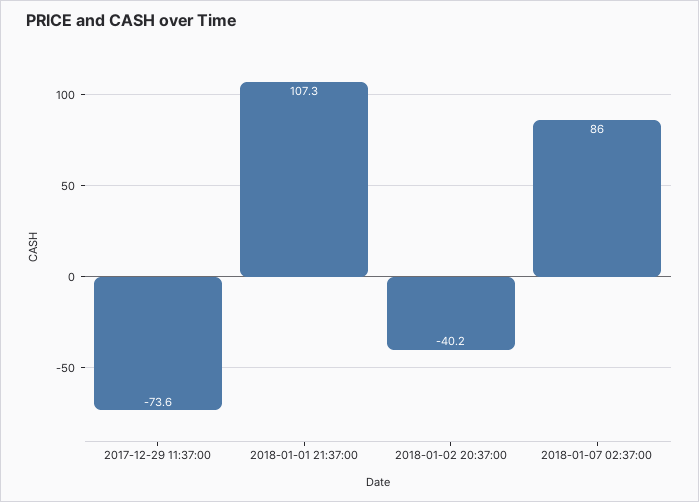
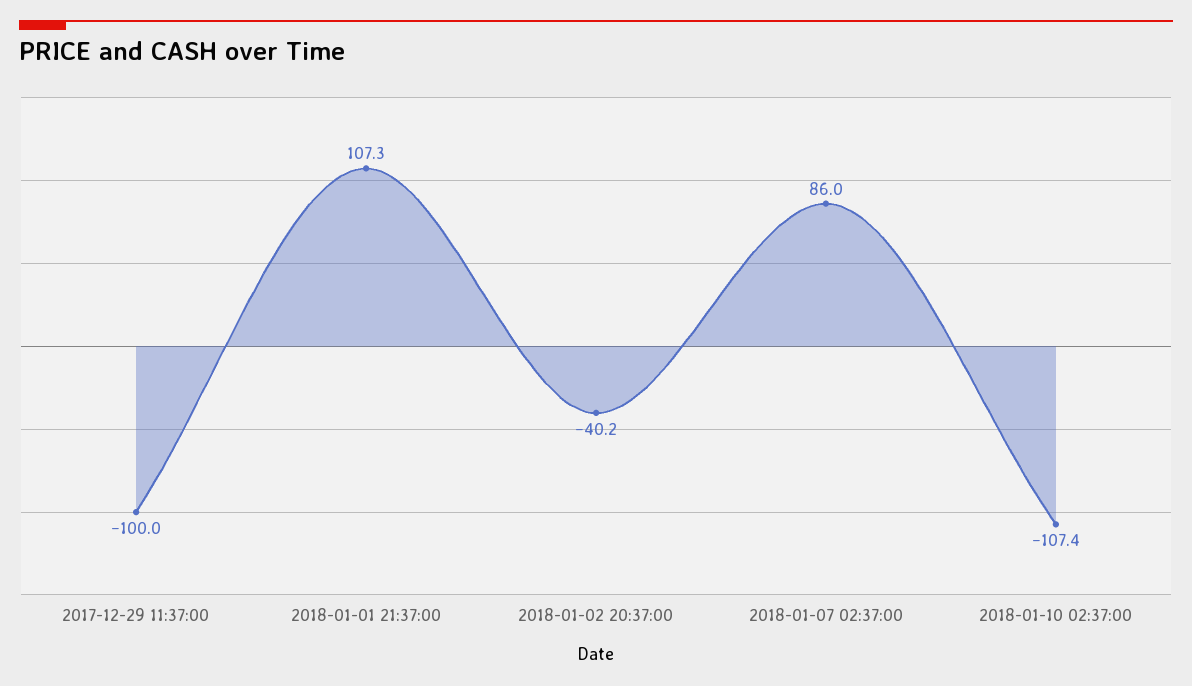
2017-12-29 11:37:00: -73.6 -> -100
2018-01-10 02:37:00: none -> -107.4

